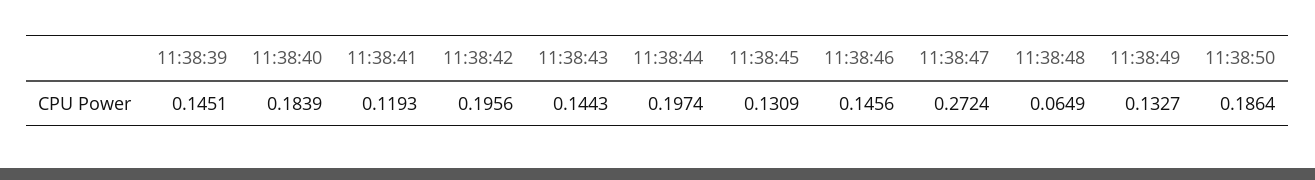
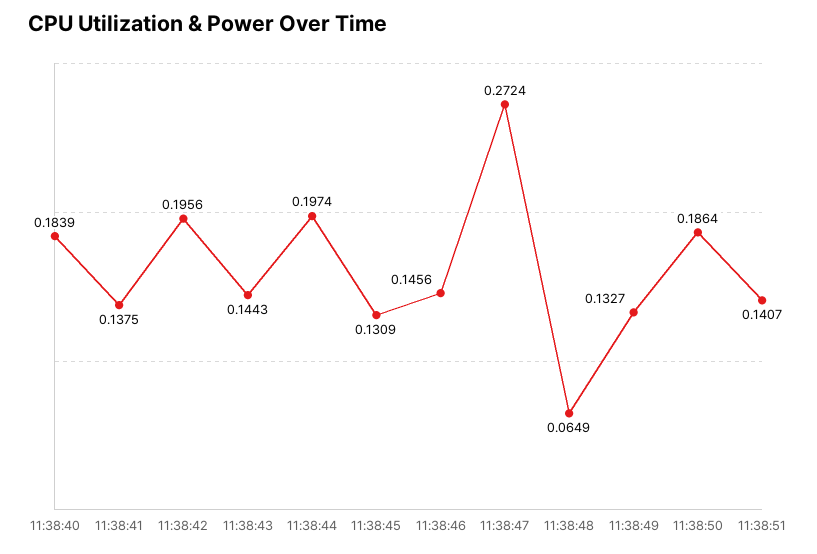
11:38:39: 0.1451 -> none
11:38:41: 0.1193 -> 0.1375
11:38:51: none -> 0.1407

